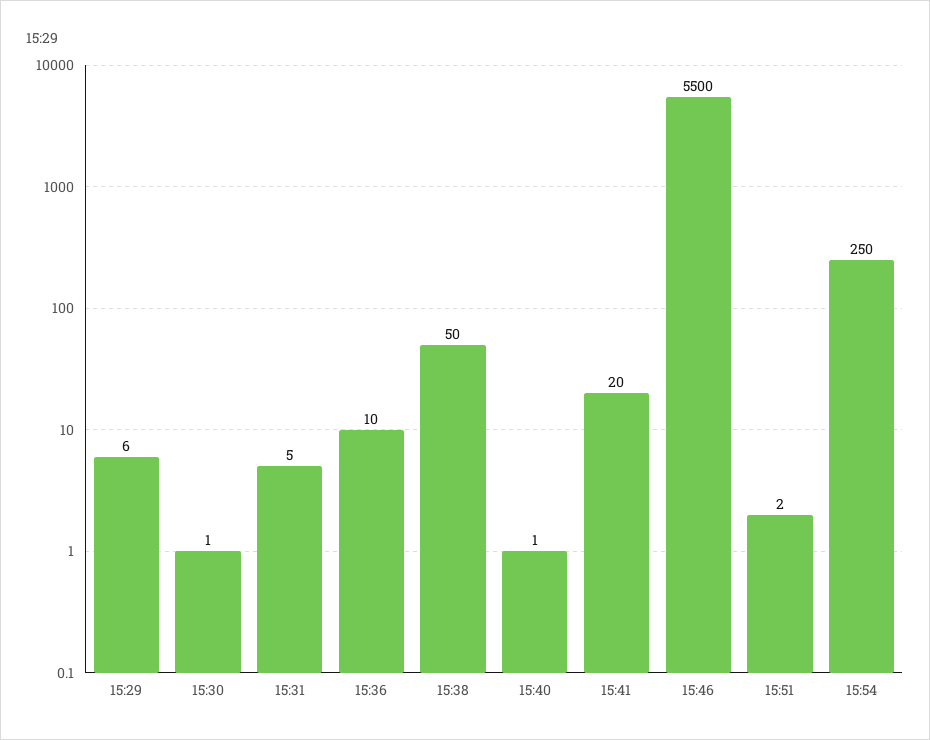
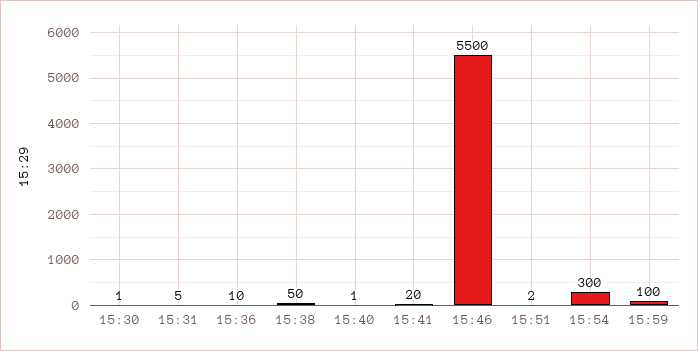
15:29: 6 -> none
15:54: 250 -> 300
15:59: none -> 100

